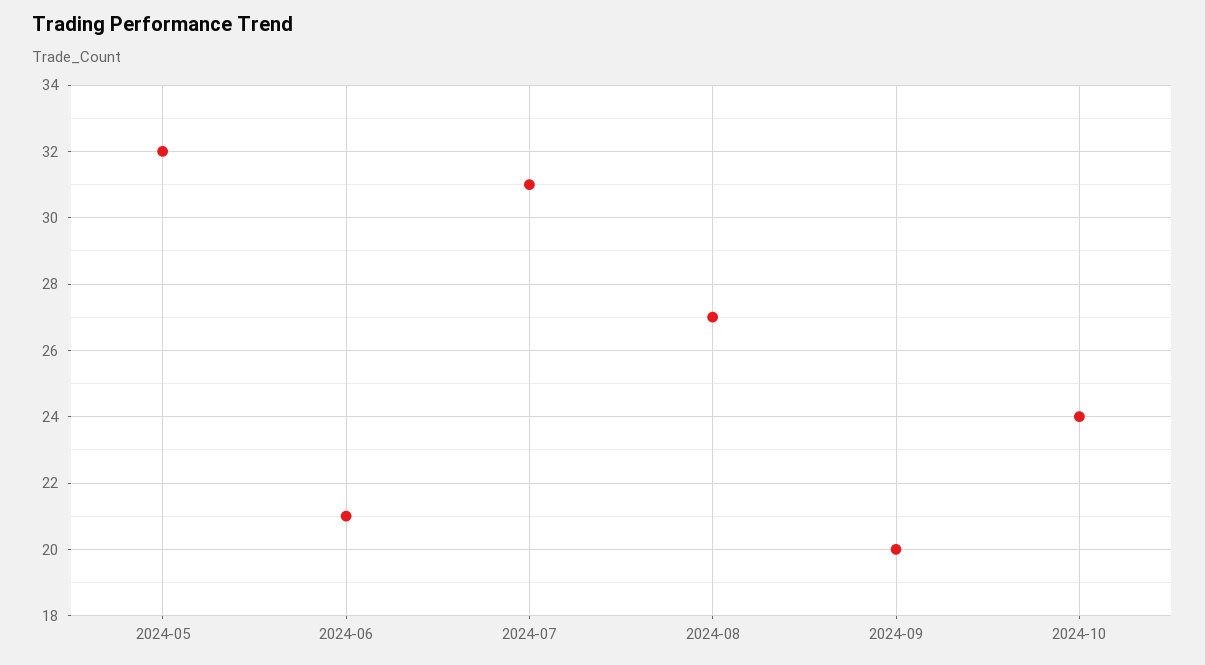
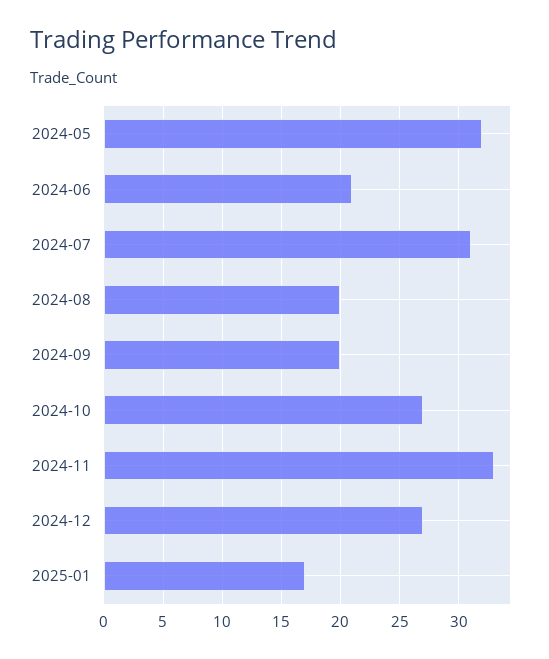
2024-08: 27 -> 20
2024-10: 24 -> 27
2024-11: none -> 33
2024-12: none -> 27
2025-01: none -> 17

